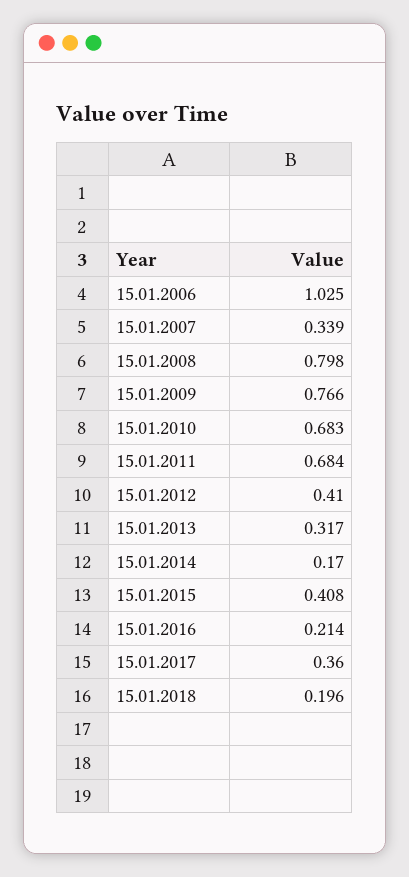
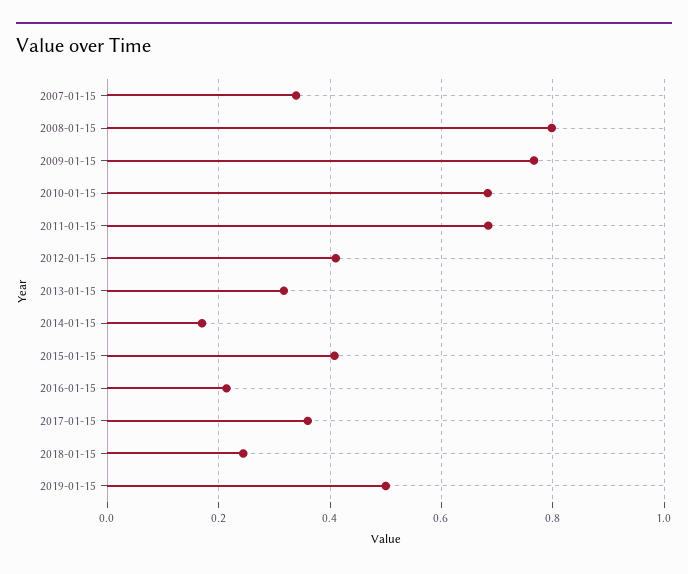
15.01.2006: 1.025 -> none
15.01.2018: 0.196 -> 0.24
2019-01-15: none -> 0.5

